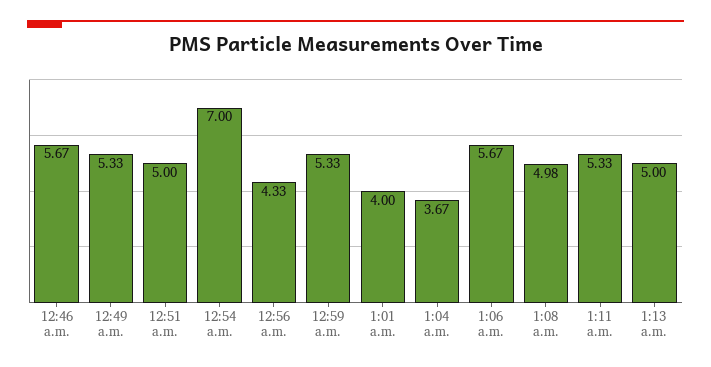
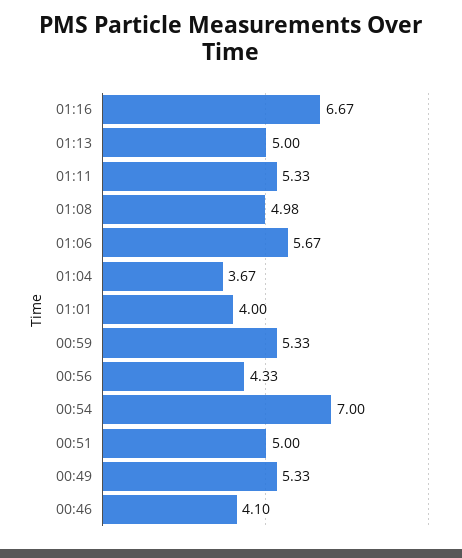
12:46 a.m.: 5.67 -> 4.1
01:16: none -> 6.67

